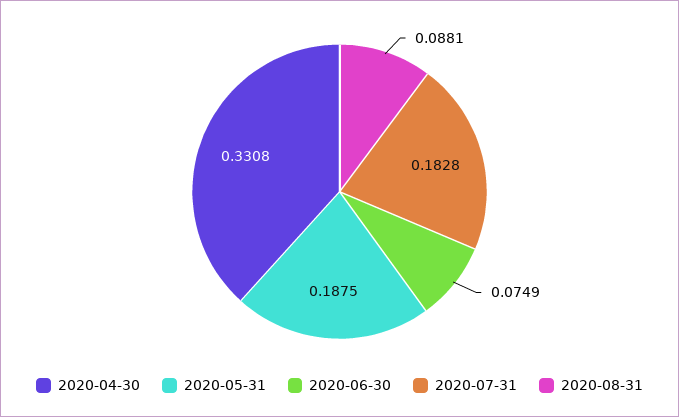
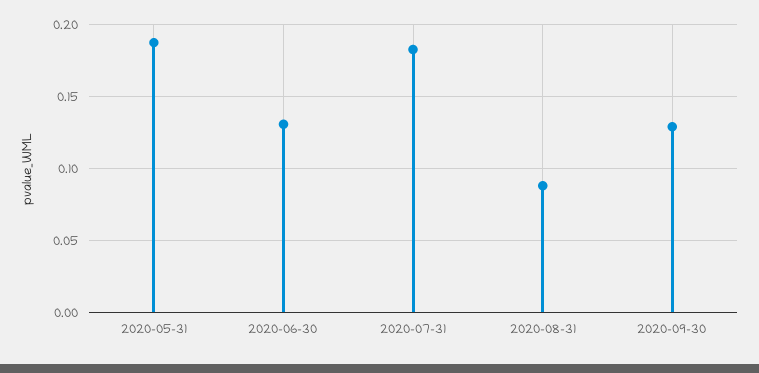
2020-04-30: 0.3308 -> none
2020-06-30: 0.0749 -> 0.13
2020-09-30: none -> 0.13

